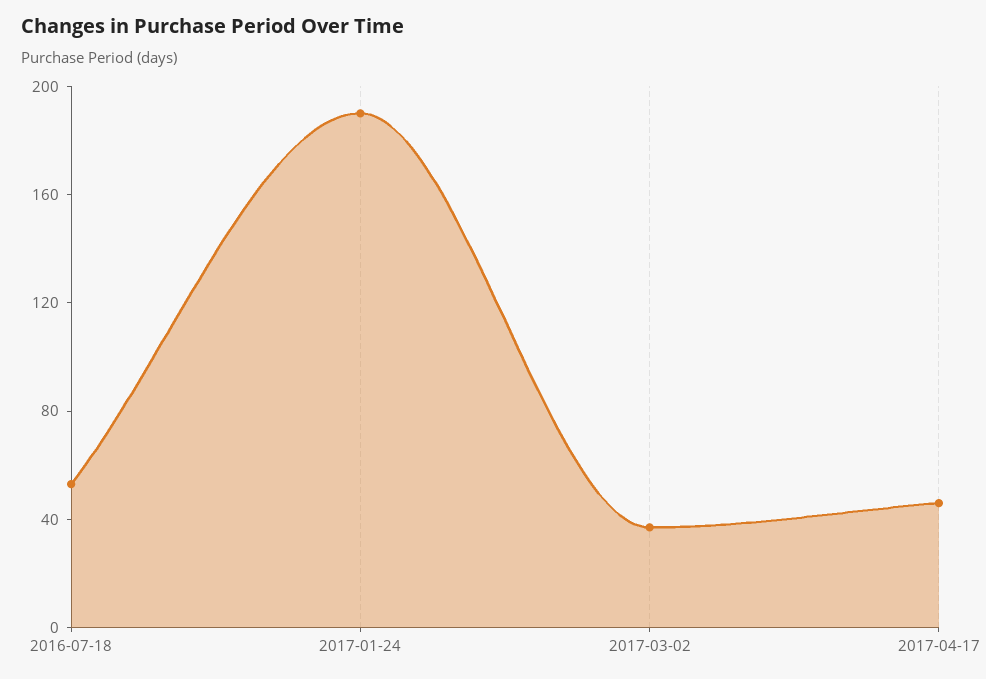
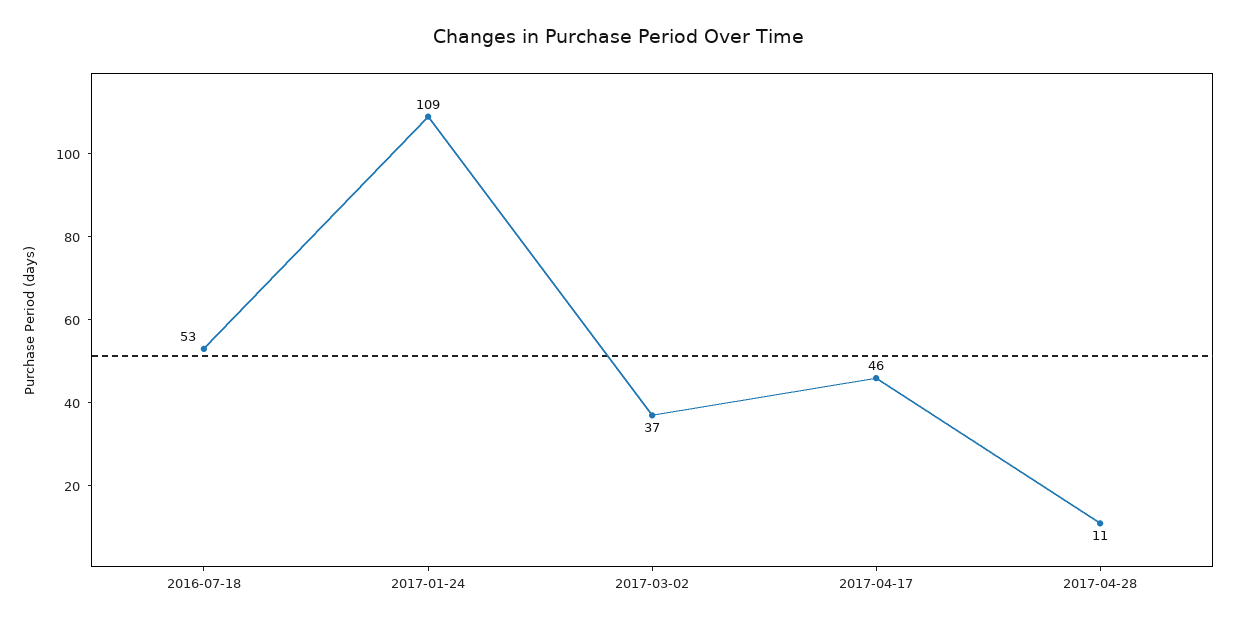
2017-01-24: 190 -> 109
2017-04-28: none -> 11

